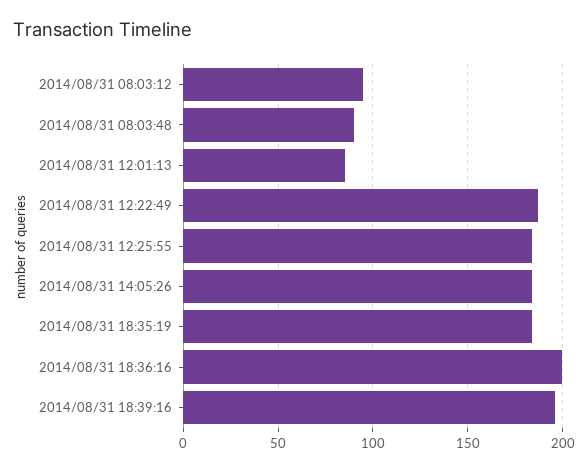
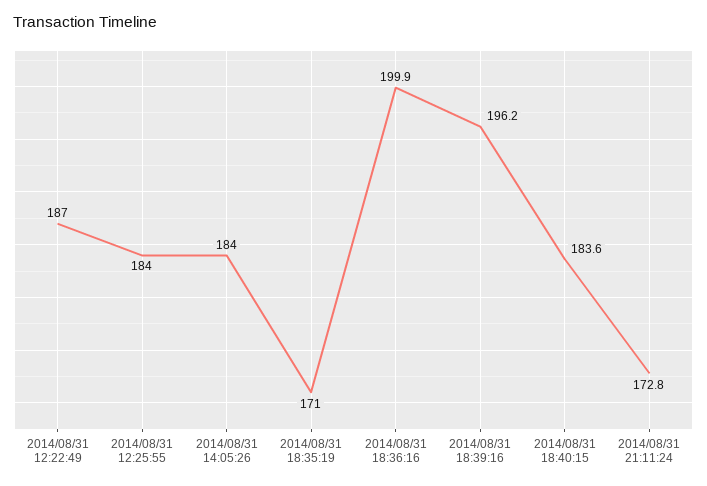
2014/08/31 08:03:12: 95 -> none
2014/08/31 08:03:48: 90 -> none
2014/08/31 12:01:13: 85 -> none
2014/08/31 18:35:19: 185 -> 171
2014/08/31 18:40:15: none -> 183.6
2014/08/31 21:11:24: none -> 172.8

